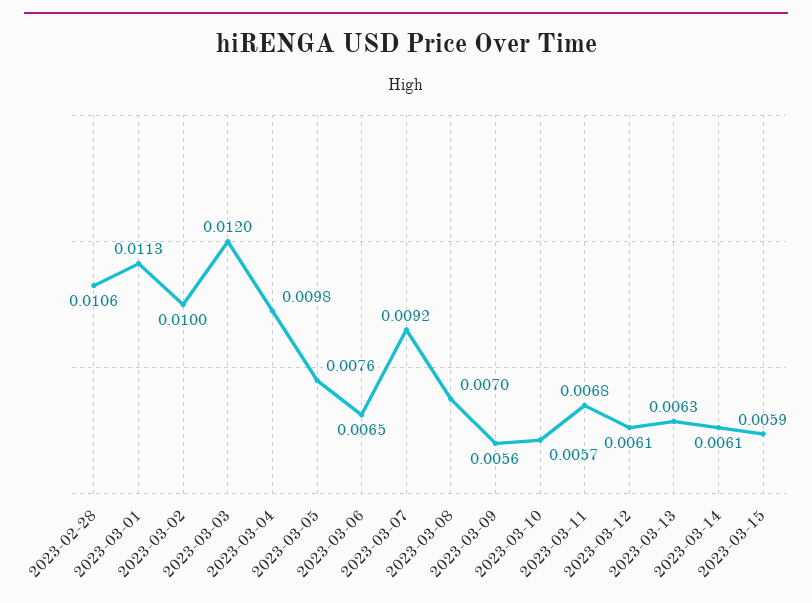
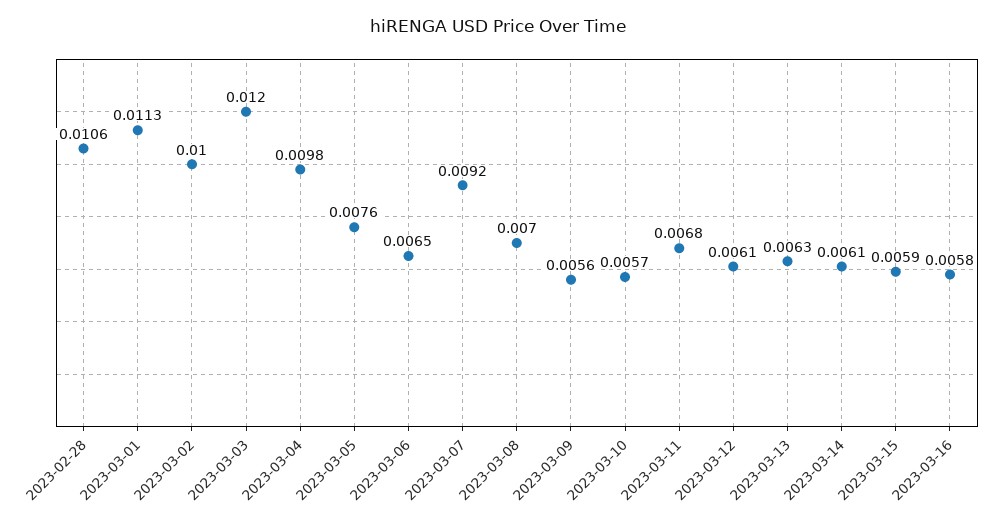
2023-03-16: none -> 0.0058

